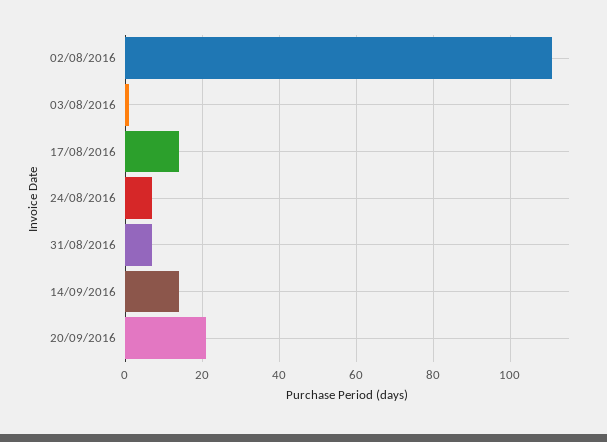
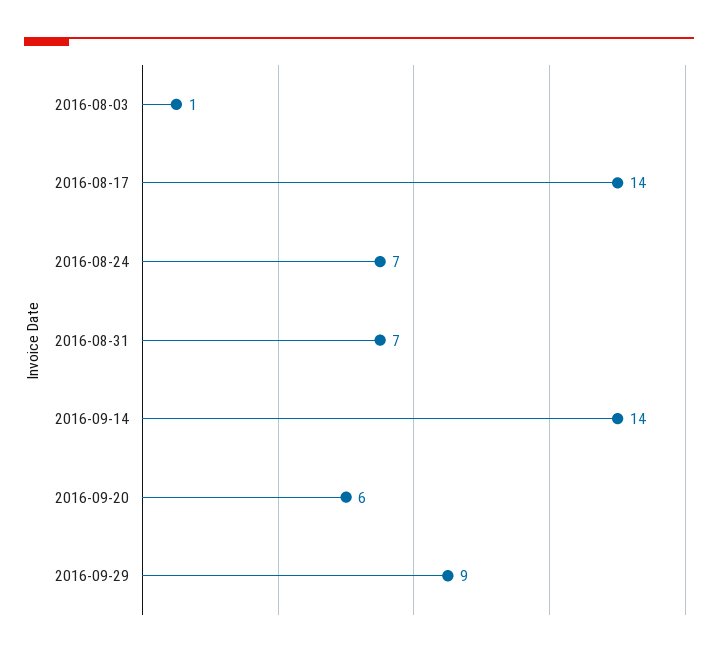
02/08/2016: 110 -> none
20/09/2016: 20 -> 6
2016-09-29: none -> 9

